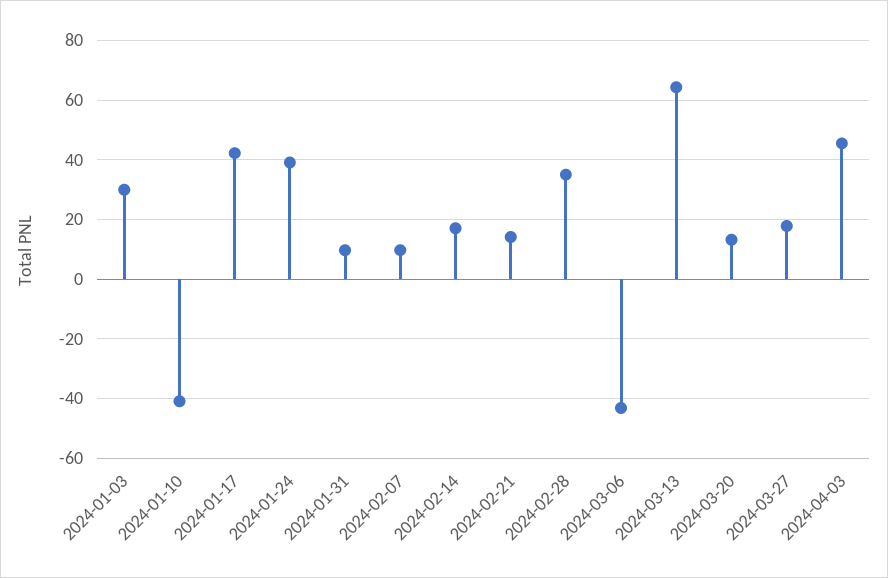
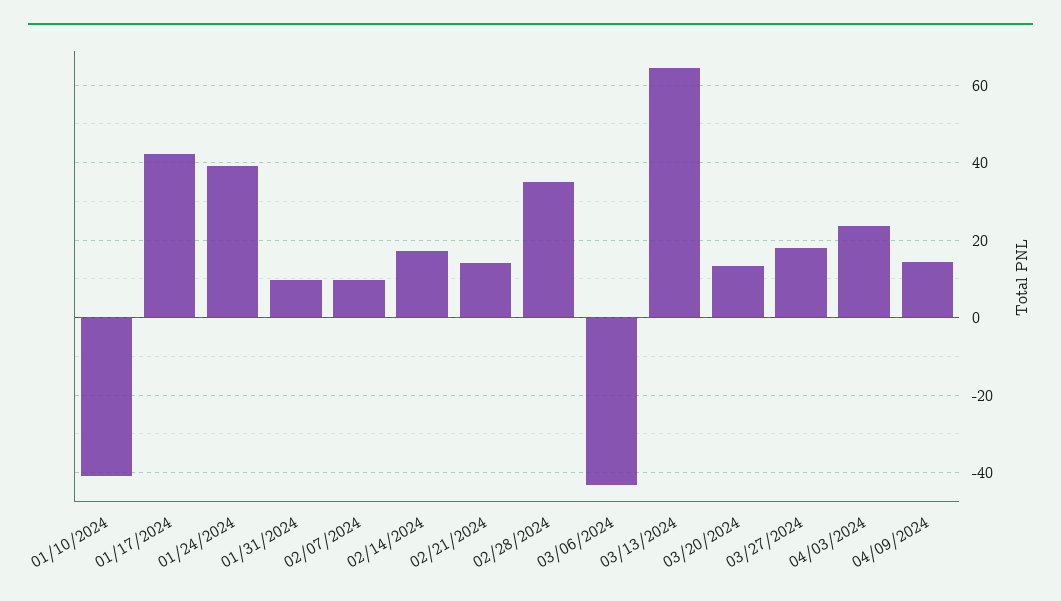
2024-01-03: 30 -> none
2024-04-03: 45 -> 24
04/09/2024: none -> 14

